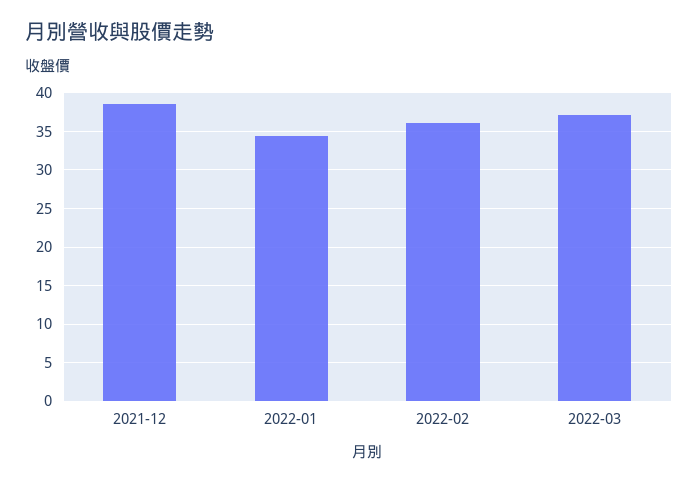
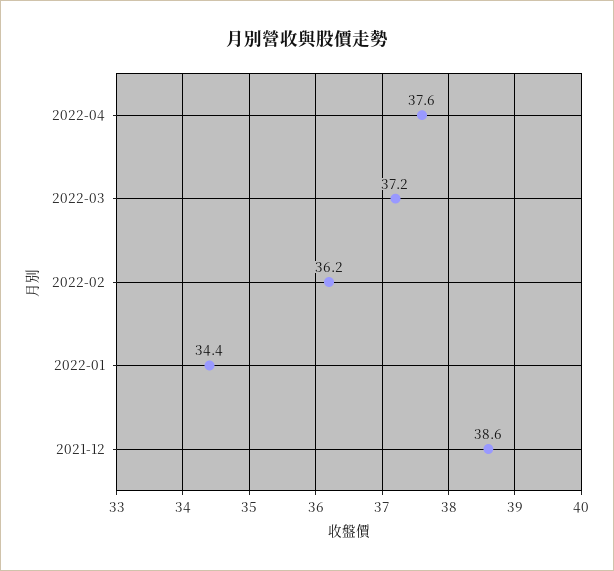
2022-04: none -> 37.6

